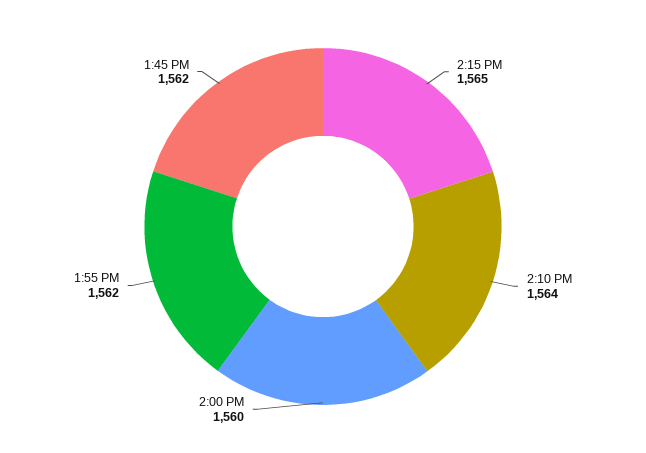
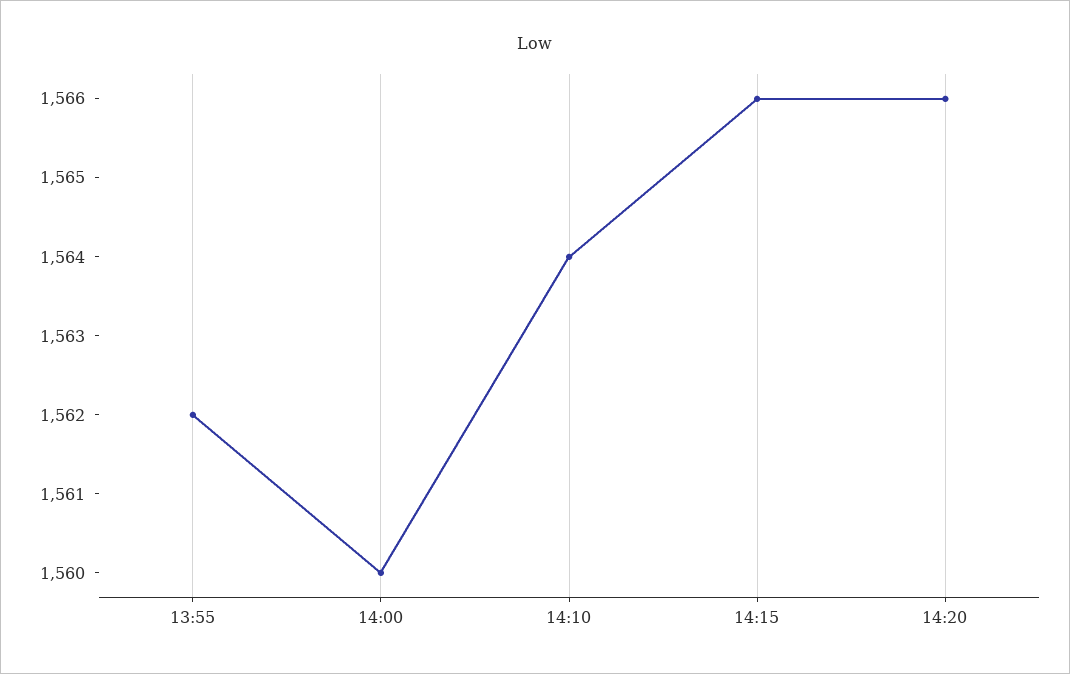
2:15 PM: 1565 -> 1566
1:45 PM: 1562 -> none
14:20: none -> 1566

